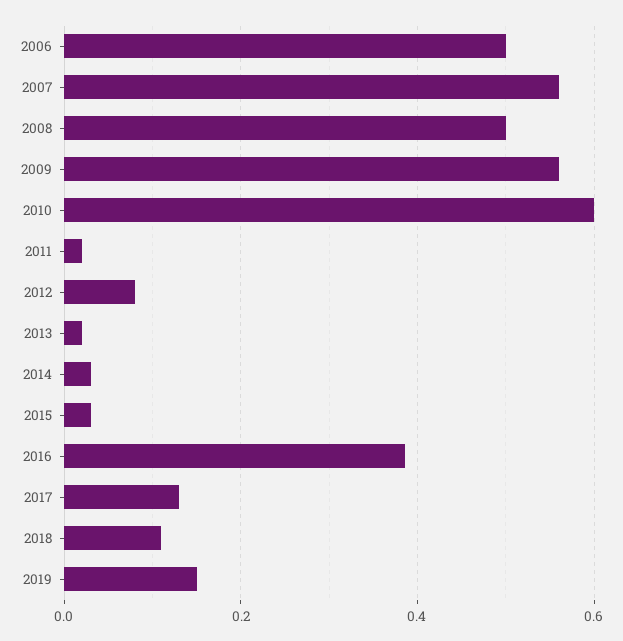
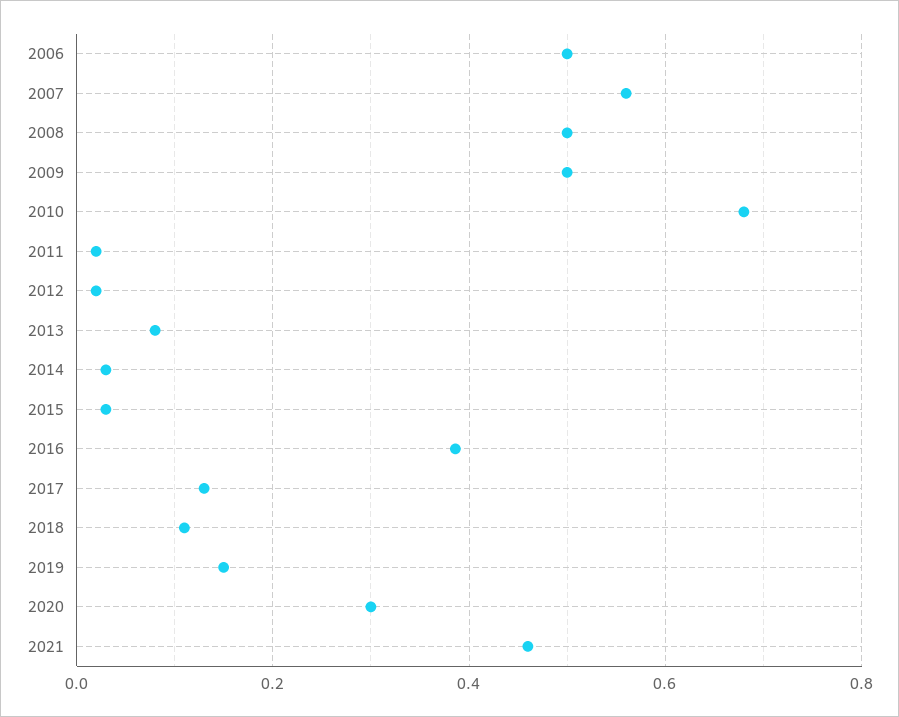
2009: 0.56 -> 0.5
2010: 0.6 -> 0.68
2012: 0.08 -> 0.02
2013: 0.02 -> 0.08
2020: none -> 0.3
2021: none -> 0.46

